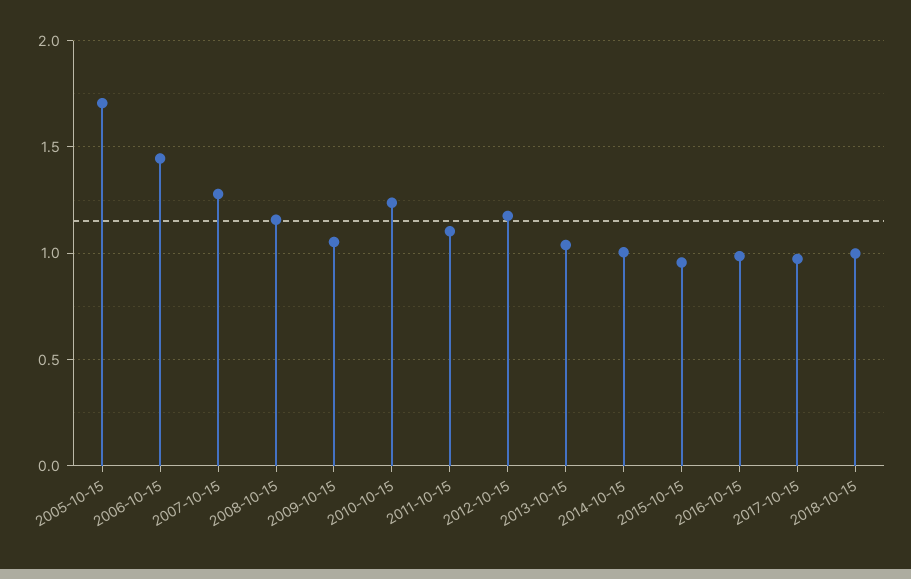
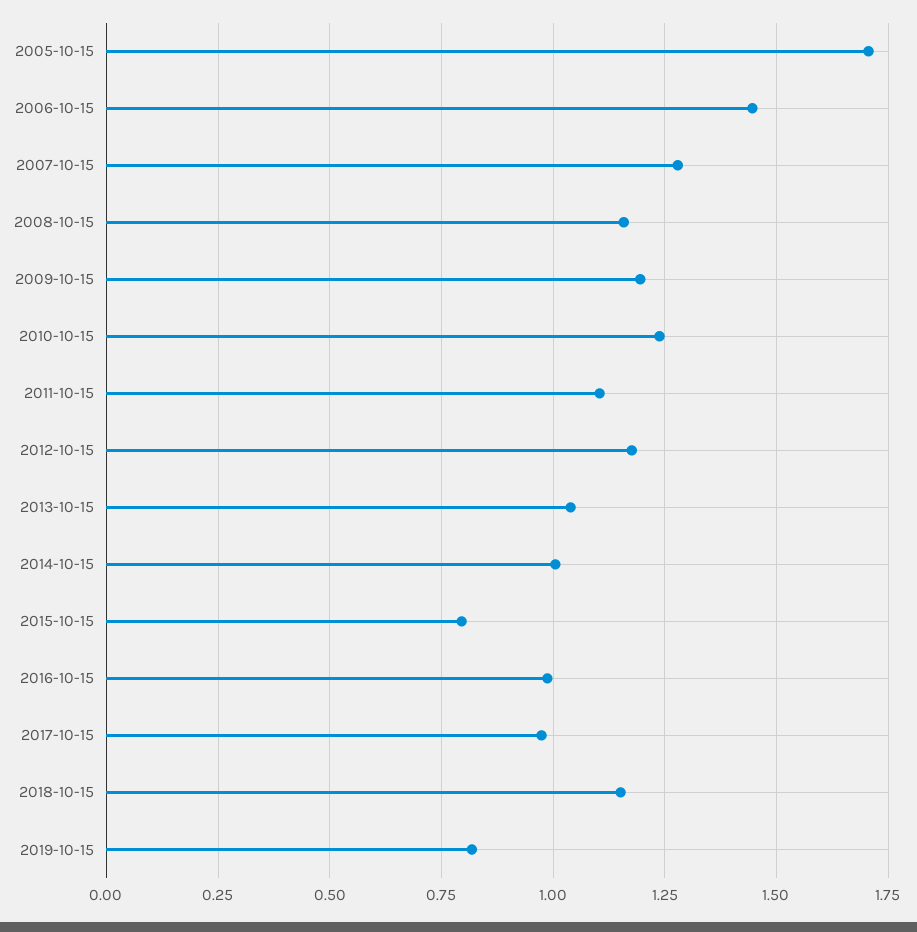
2009-10-15: 1.05 -> 1.2
2015-10-15: 0.95 -> 0.8
2018-10-15: 1 -> 1.15
2019-10-15: none -> 0.825

